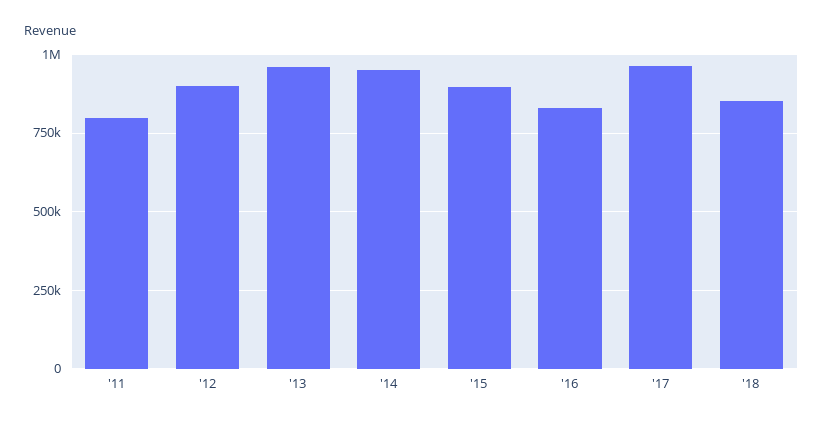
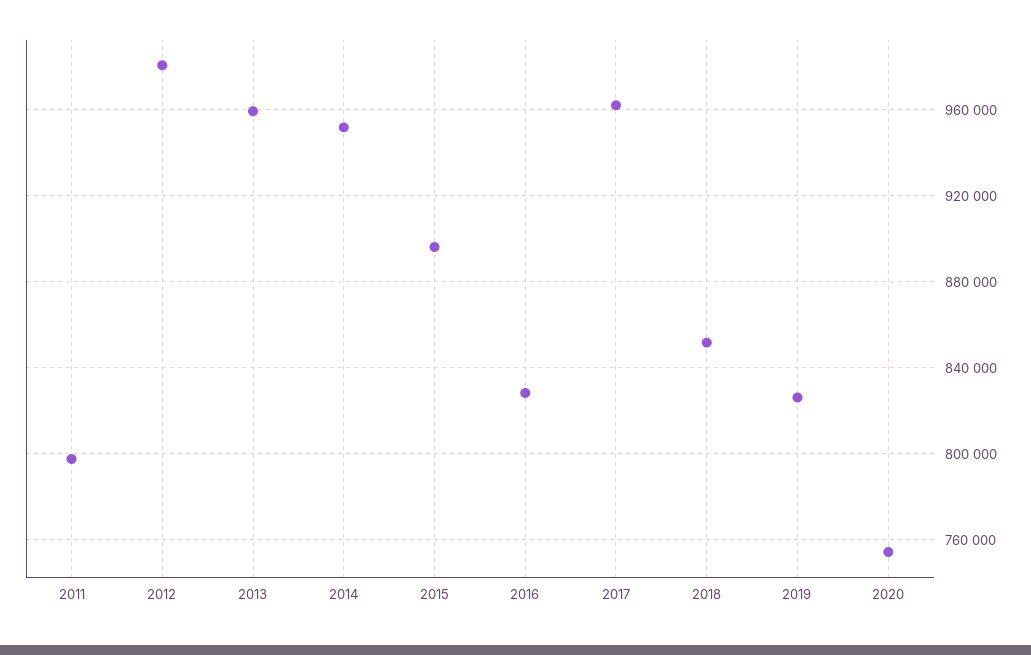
'12: 900000 -> 980000
2019: none -> 825000
2020: none -> 755000

